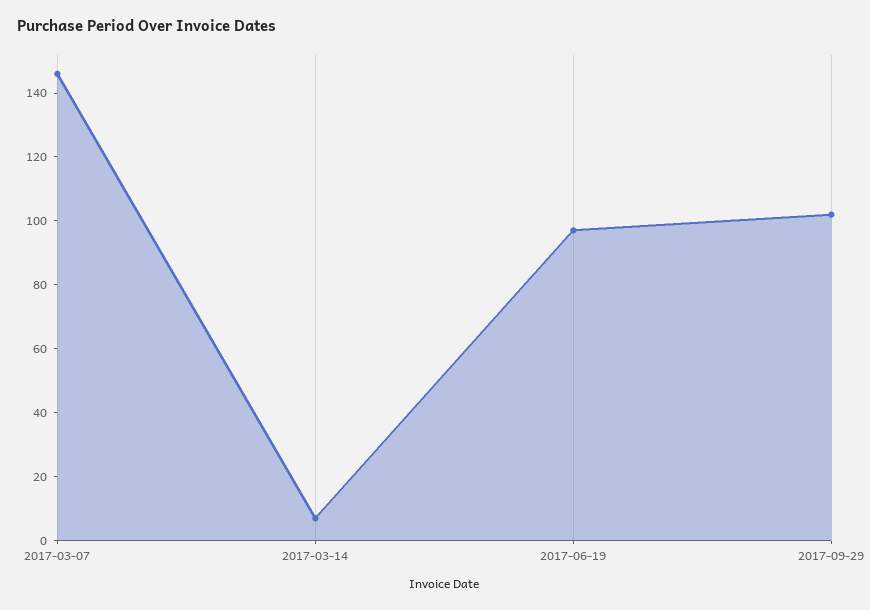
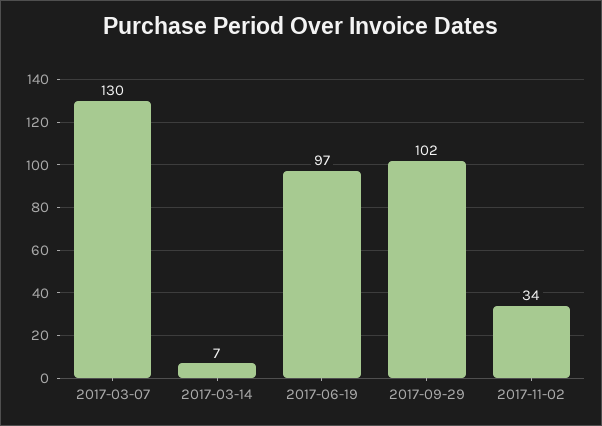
2017-03-07: 145 -> 130
2017-11-02: none -> 34

